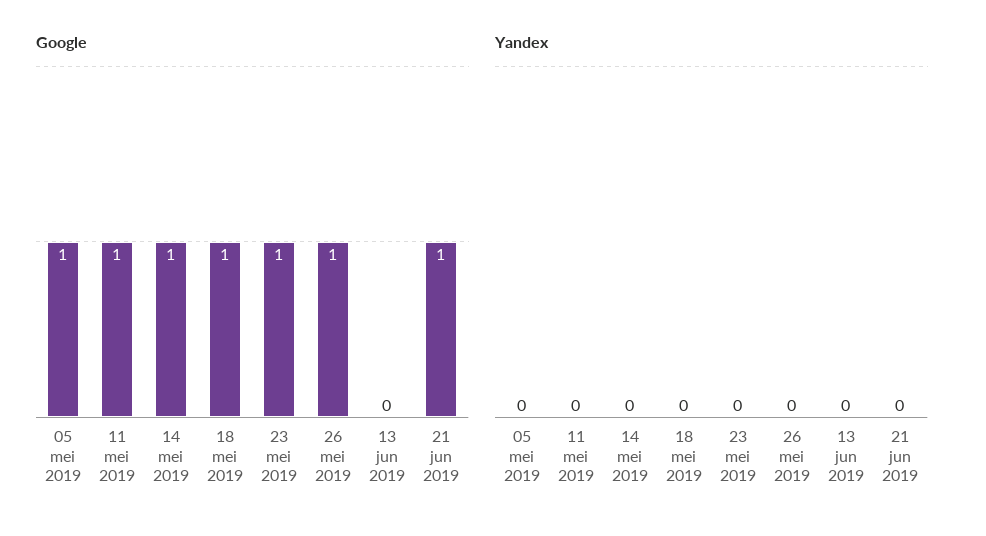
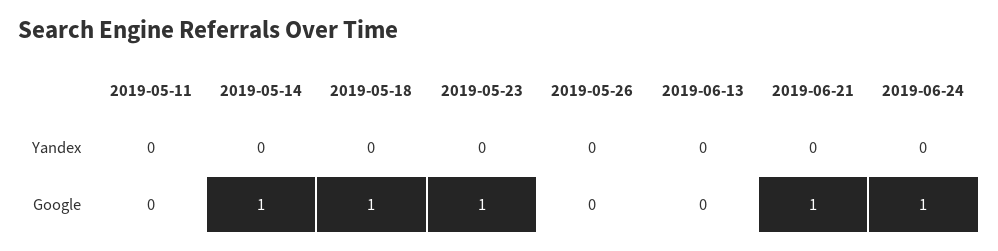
Google, 05 mei 2019: 1 -> none
Google, 11 mei 2019: 1 -> 0
Google, 26 mei 2019: 1 -> 0
Yandex, 05 mei 2019: 0 -> none
Yandex, 2019-06-24: none -> 0
Google, 2019-06-24: none -> 1

